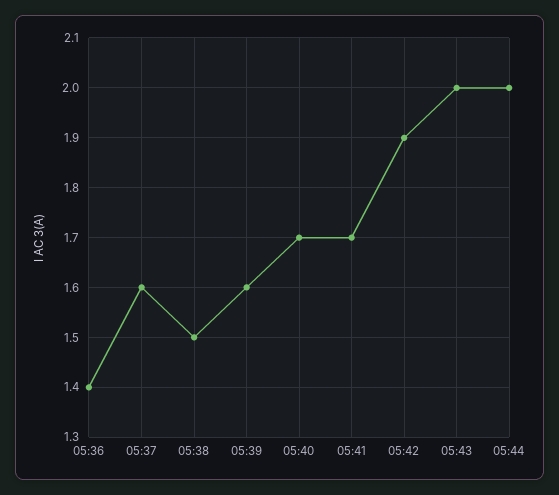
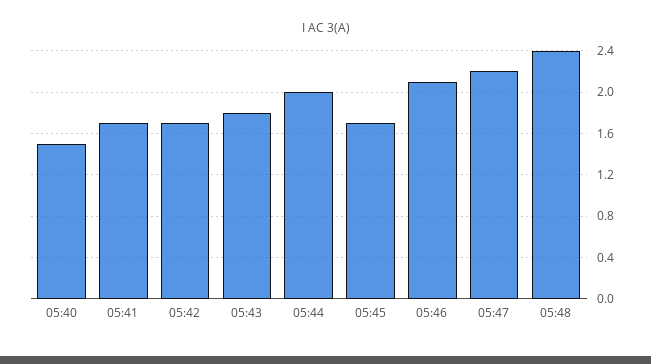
05:36: 1.4 -> none
05:37: 1.6 -> none
05:38: 1.5 -> none
05:39: 1.6 -> none
05:40: 1.7 -> 1.5
05:42: 1.9 -> 1.7
05:43: 2 -> 1.8
05:45: none -> 1.7
05:46: none -> 2.1
05:47: none -> 2.2
05:48: none -> 2.4

